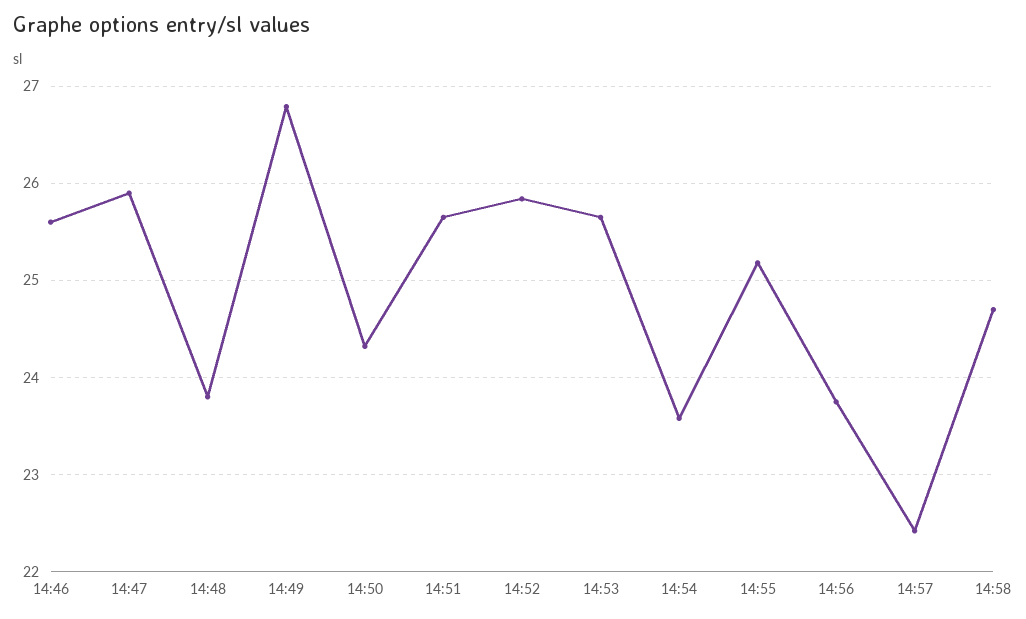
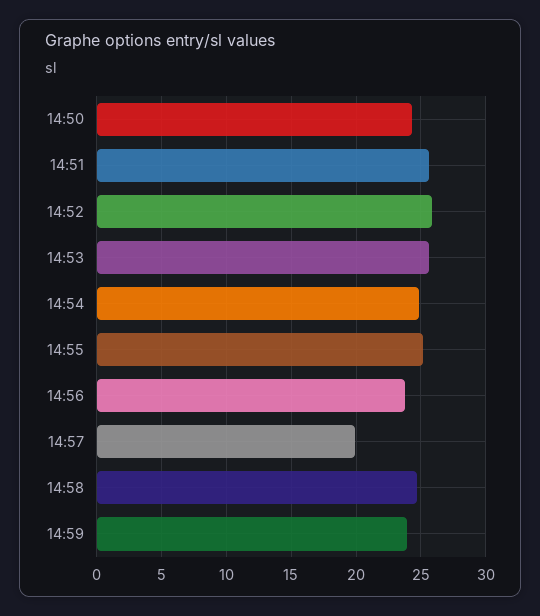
14:46: 25.6 -> none
14:47: 25.9 -> none
14:48: 23.8 -> none
14:49: 26.8 -> none
14:54: 23.6 -> 25
14:57: 22.4 -> 20
14:59: none -> 24

